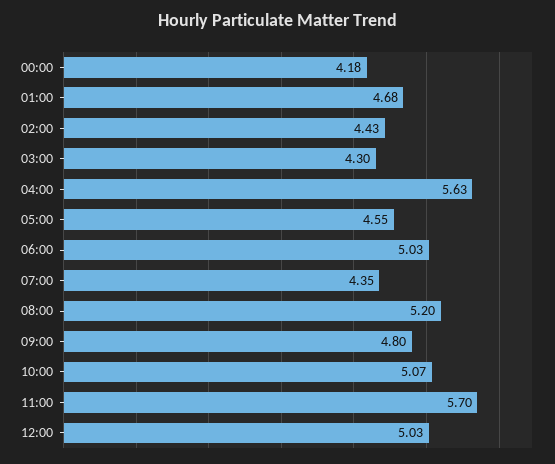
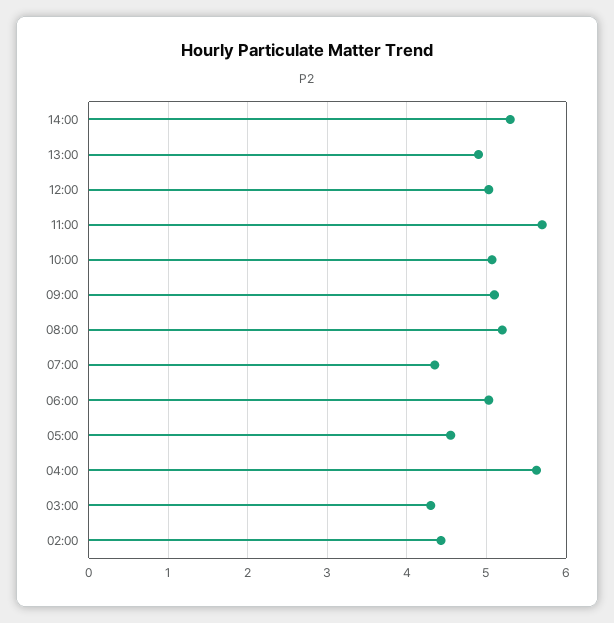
00:00: 4.18 -> none
01:00: 4.68 -> none
09:00: 4.8 -> 5.1
14:00: none -> 5.3
13:00: none -> 4.9

